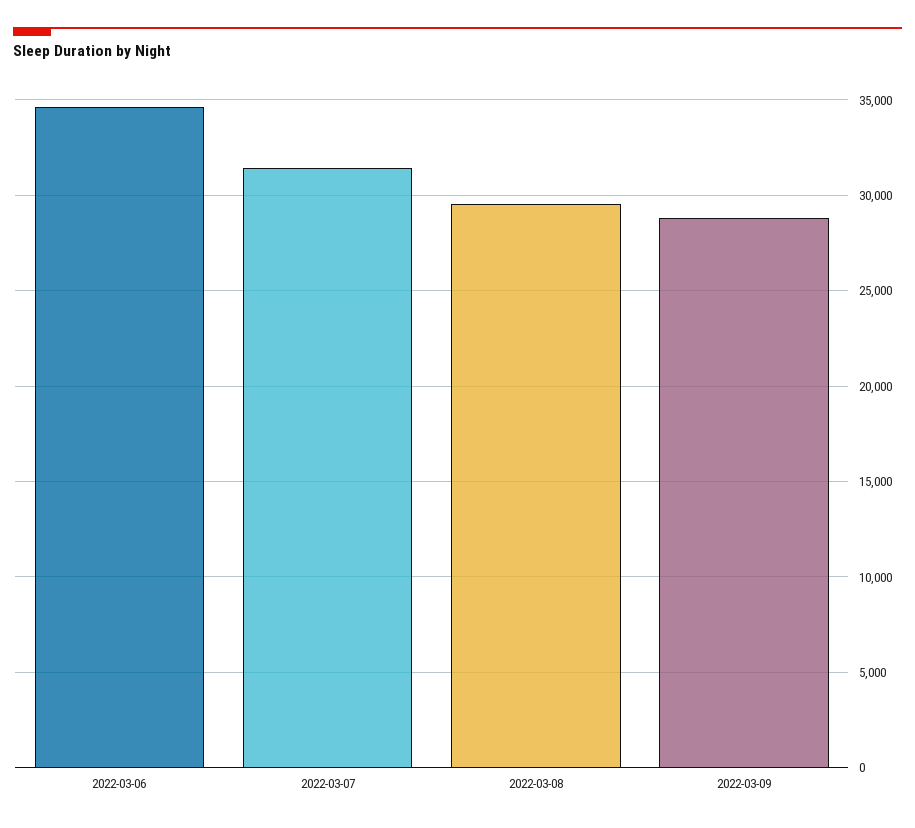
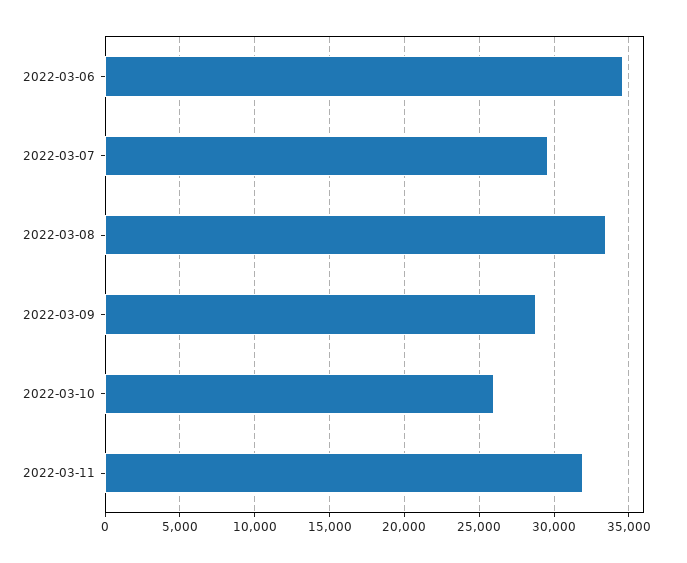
2022-03-07: 31500 -> 29500
2022-03-08: 29500 -> 33500
2022-03-10: none -> 26000
2022-03-11: none -> 32000

